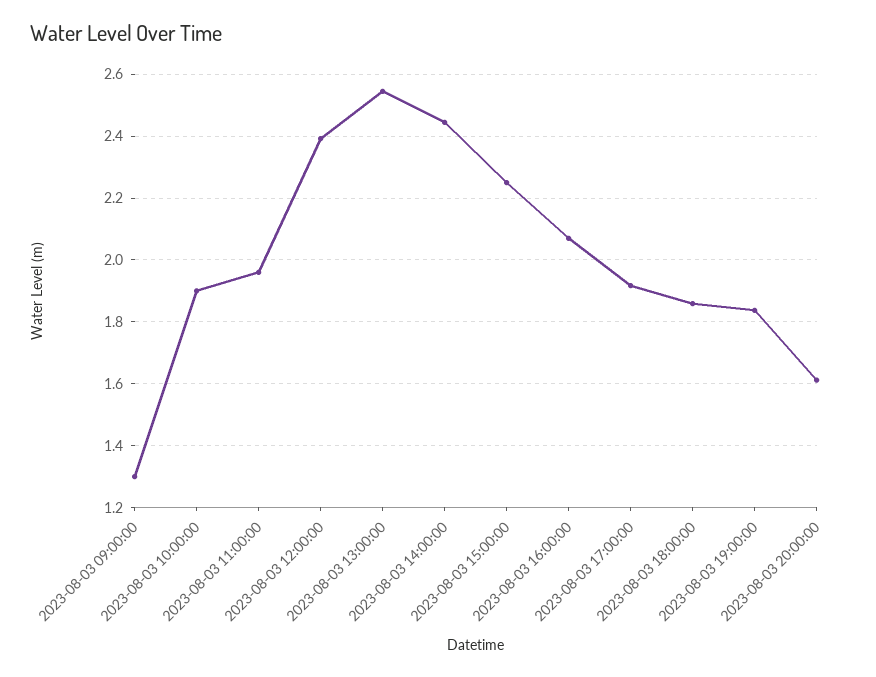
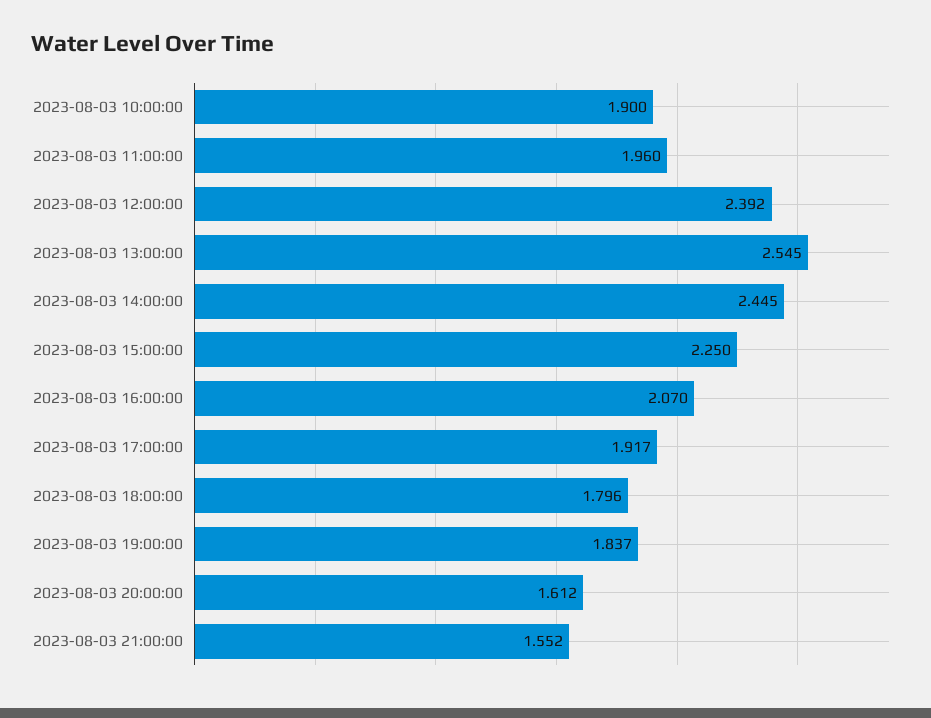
2023-08-03 09:00:00: 1.3 -> none
2023-08-03 18:00:00: 1.86 -> 1.796
2023-08-03 21:00:00: none -> 1.552

